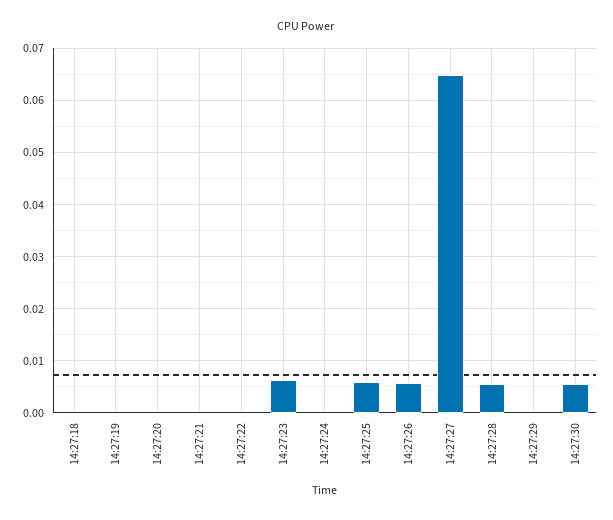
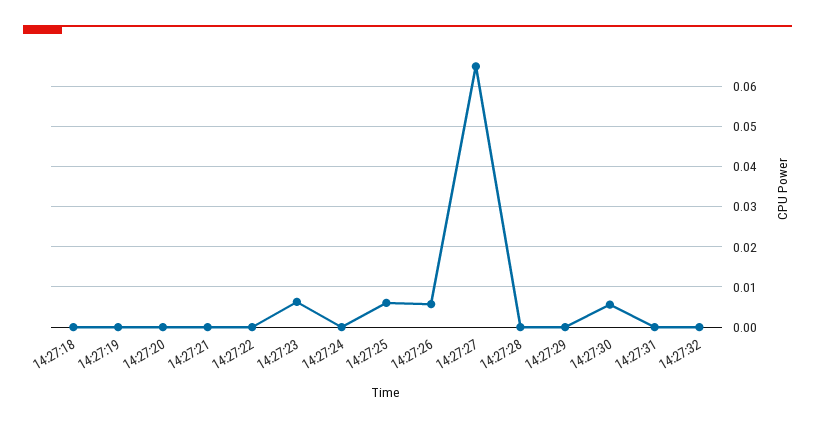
14:27:28: 0.006 -> 0
14:27:31: none -> 0
14:27:32: none -> 0

